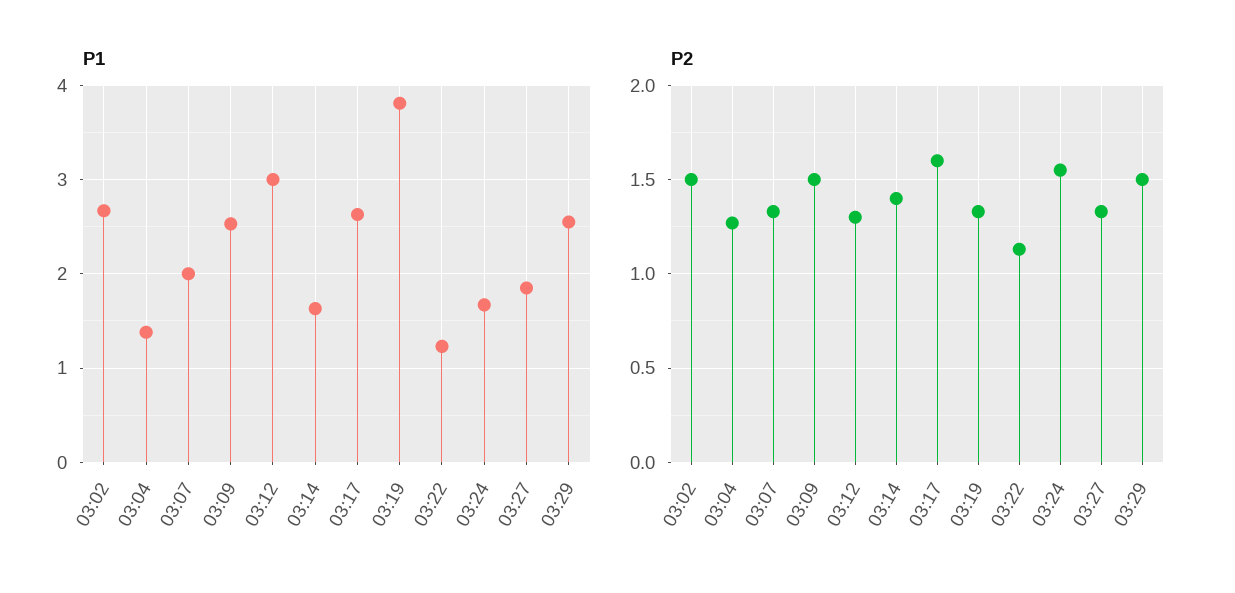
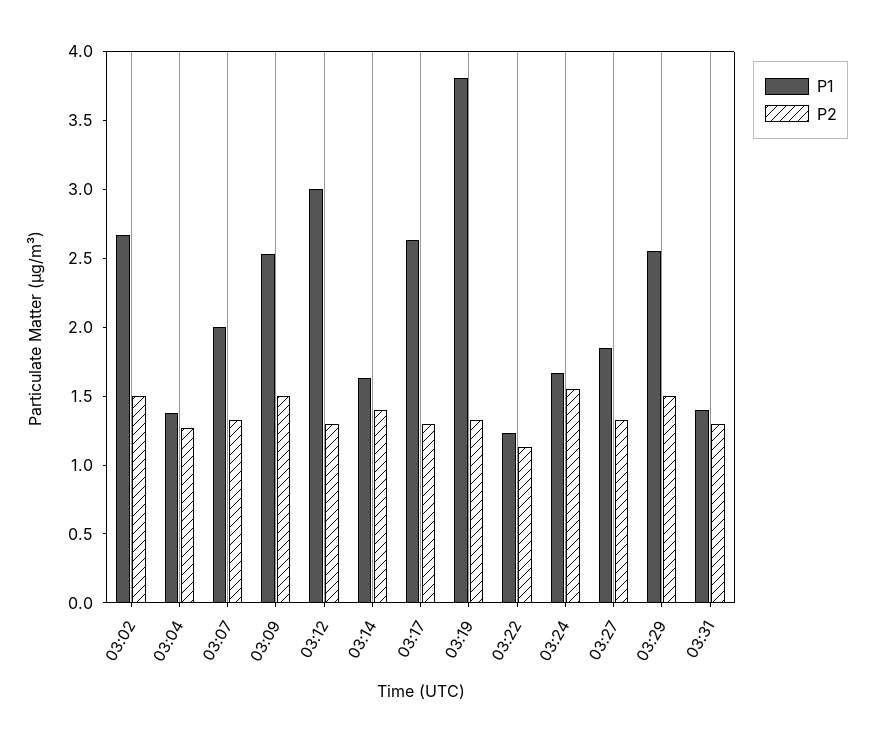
P2, 03:17: 1.6 -> 1.3
P1, 03:31: none -> 1.4
P2, 03:31: none -> 1.3

